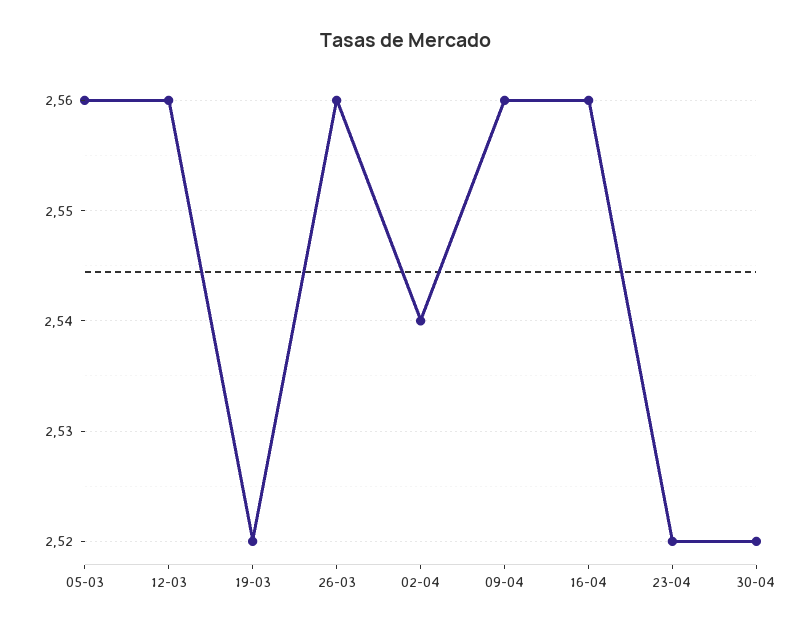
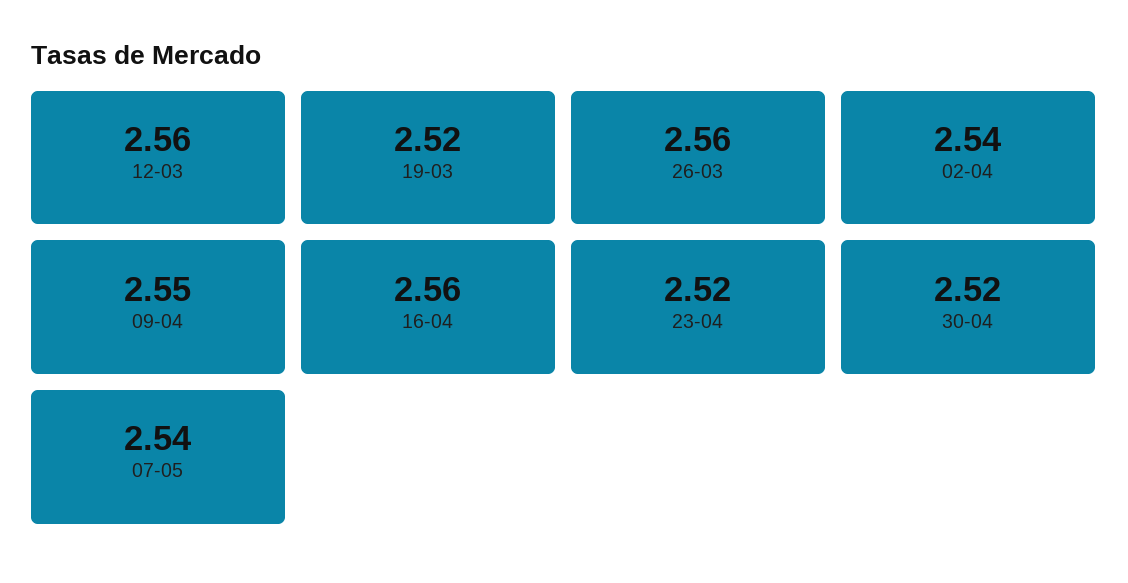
05-03: 2.56 -> none
09-04: 2.56 -> 2.55
07-05: none -> 2.54

